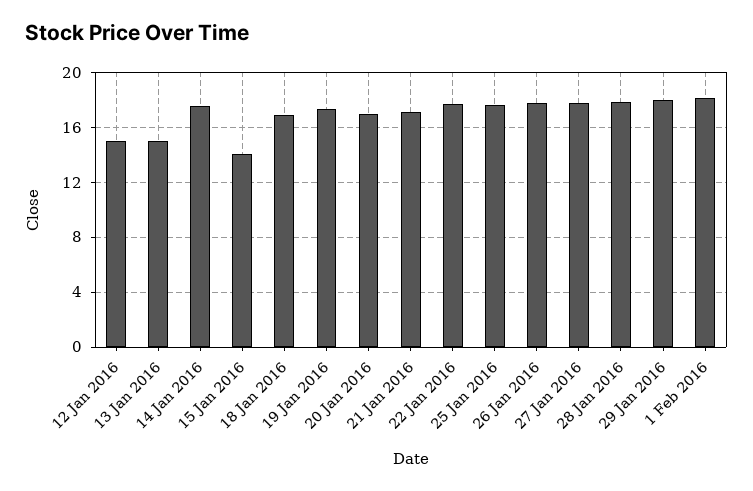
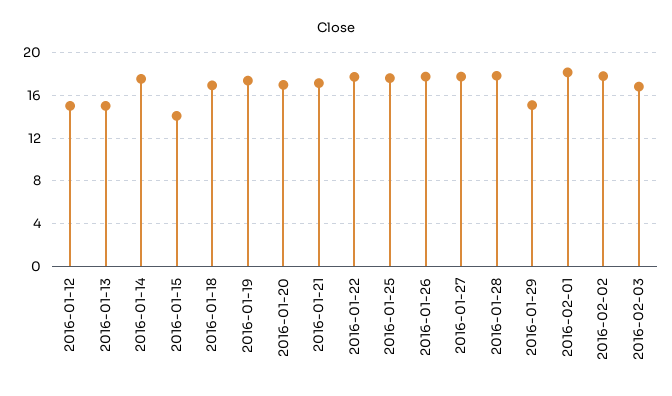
29 Jan 2016: 18 -> 15
2016-02-02: none -> 18
2016-02-03: none -> 17

